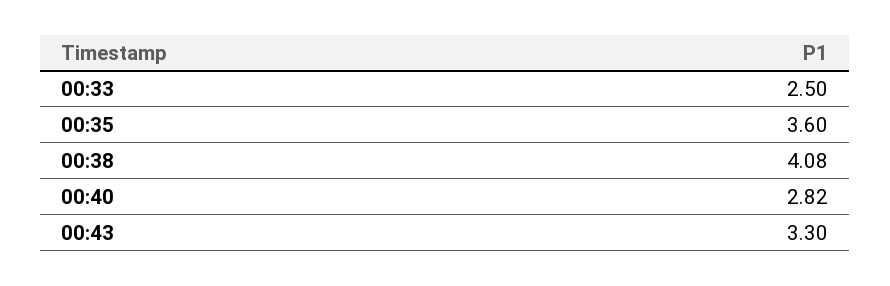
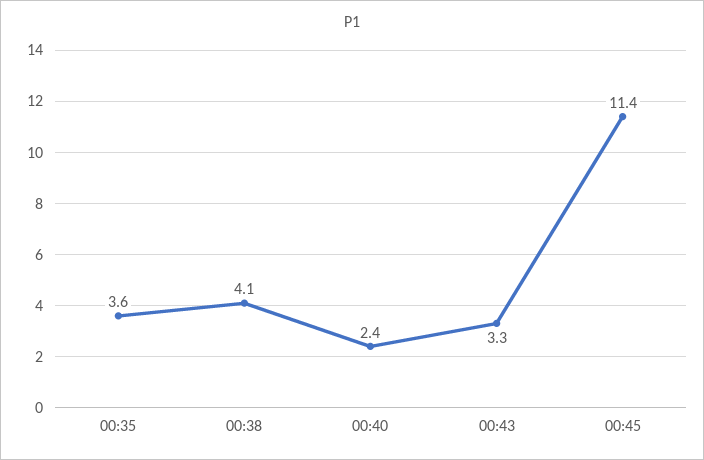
00:33: 2.5 -> none
00:40: 2.82 -> 2.4
00:45: none -> 11.4

